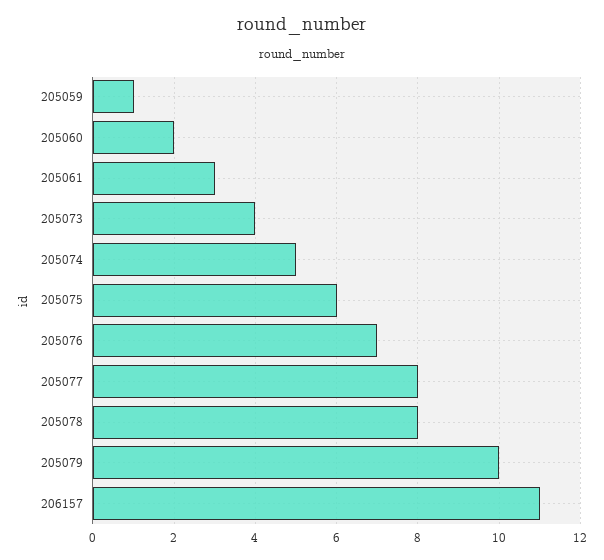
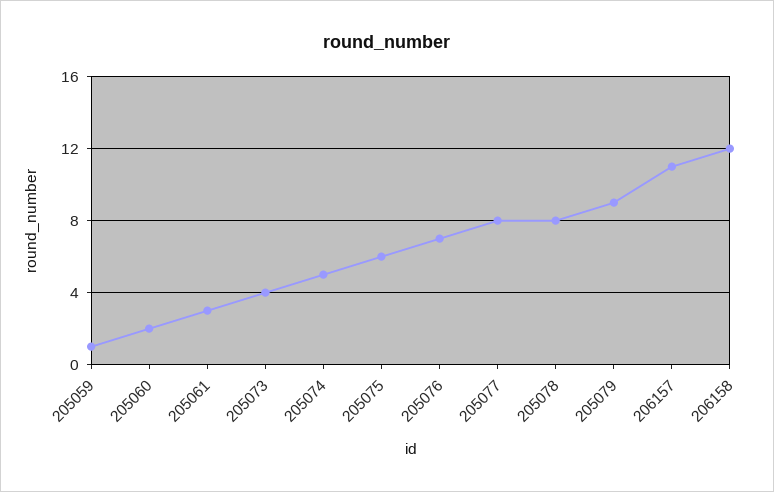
205079: 10 -> 9
206158: none -> 12

